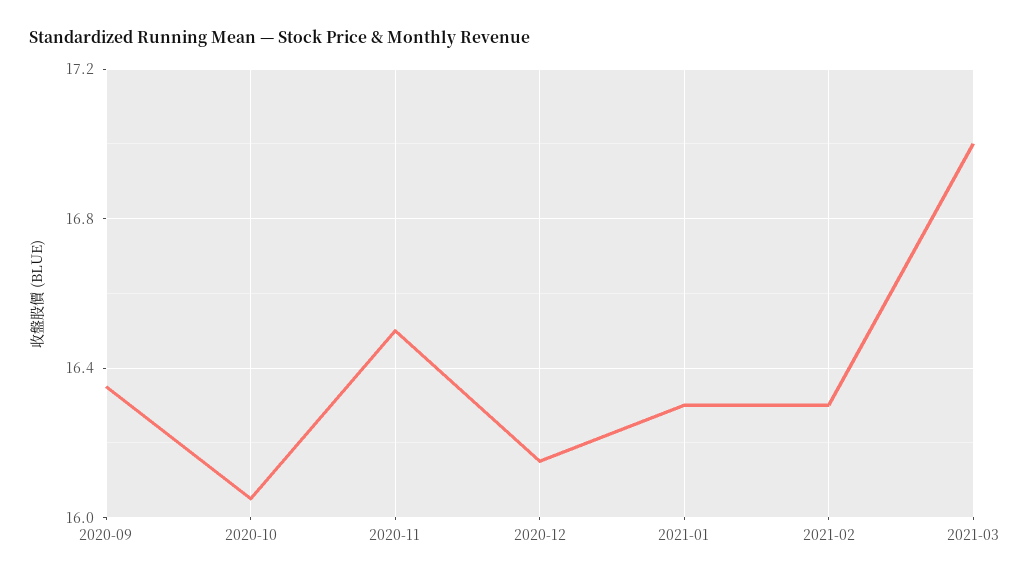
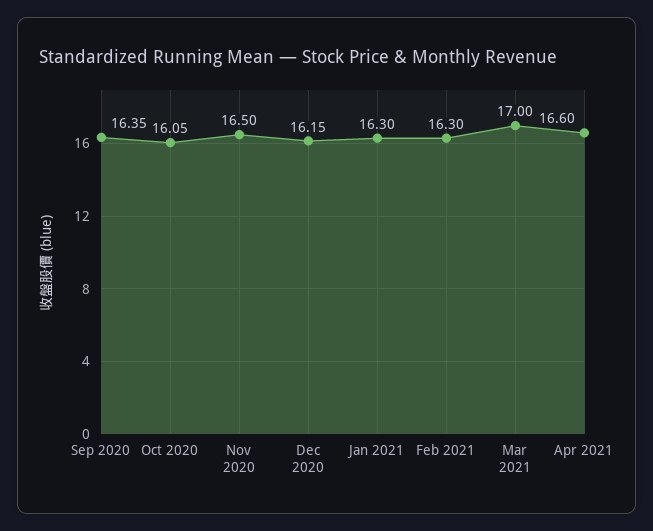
Apr 2021: none -> 16.6

